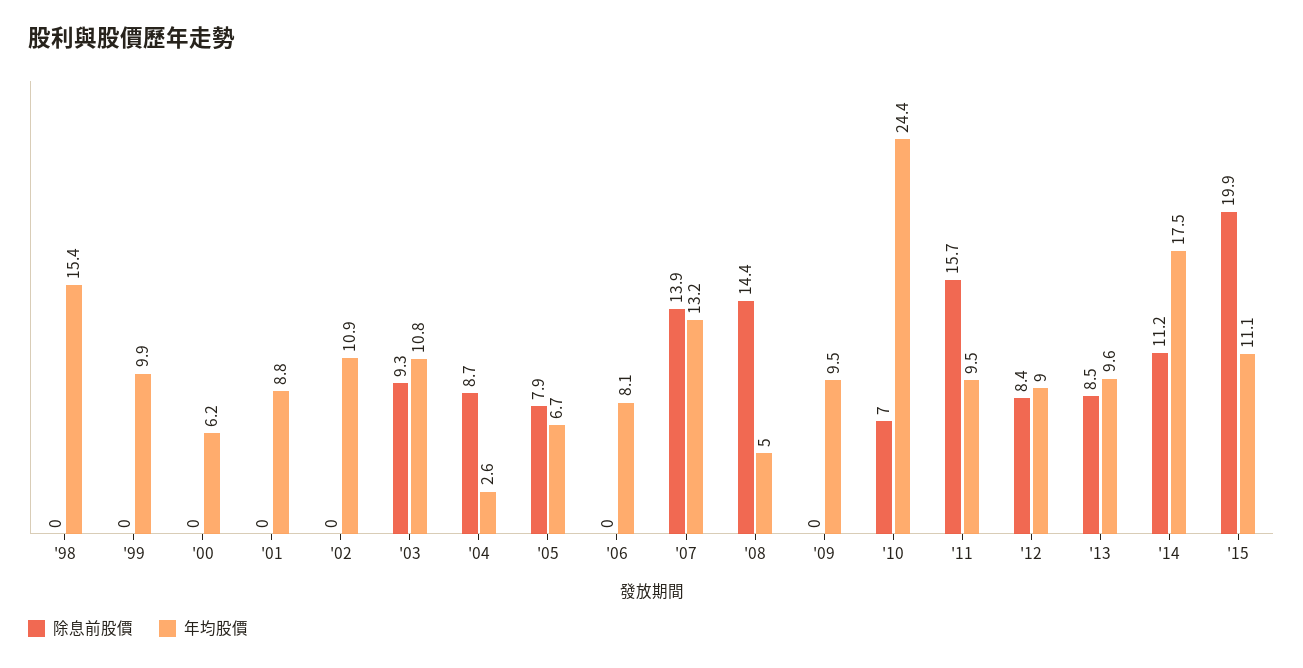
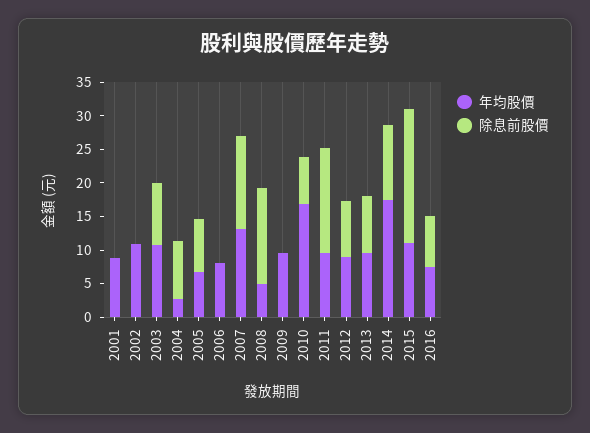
除息前股價, '98: 0 -> none
年均股價, '98: 15.4 -> none
除息前股價, '99: 0 -> none
年均股價, '99: 9.9 -> none
除息前股價, '00: 0 -> none
年均股價, '00: 6.2 -> none
年均股價, '10: 24.4 -> 17.5
年均股價, 2016: none -> 7.5
除息前股價, 2016: none -> 7.5

